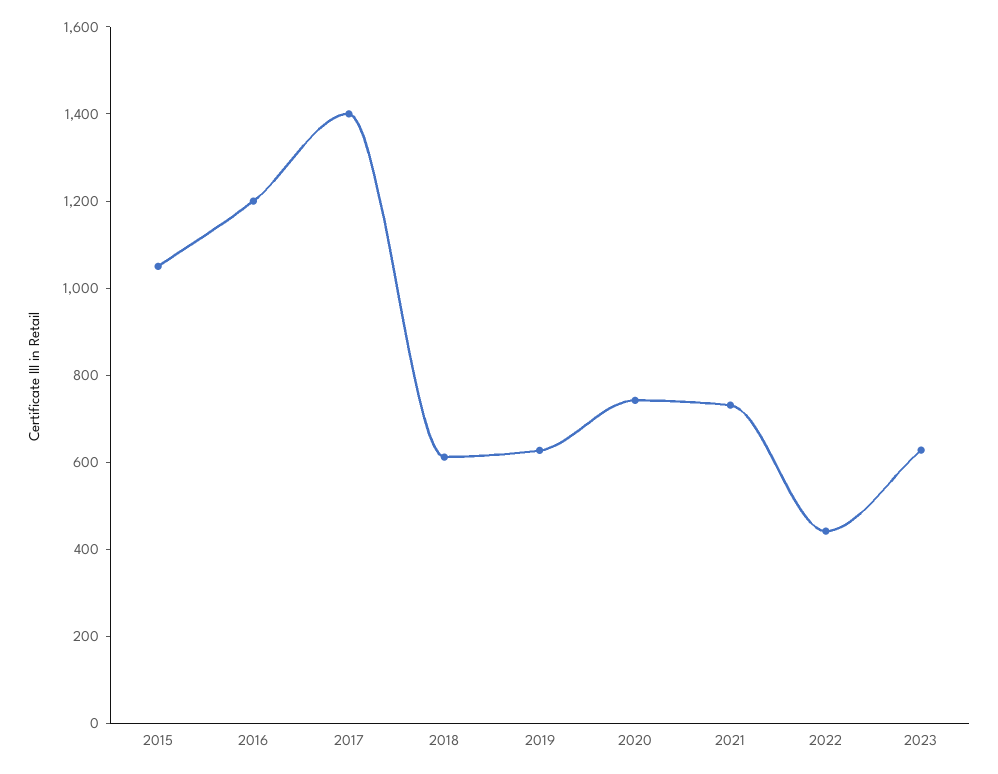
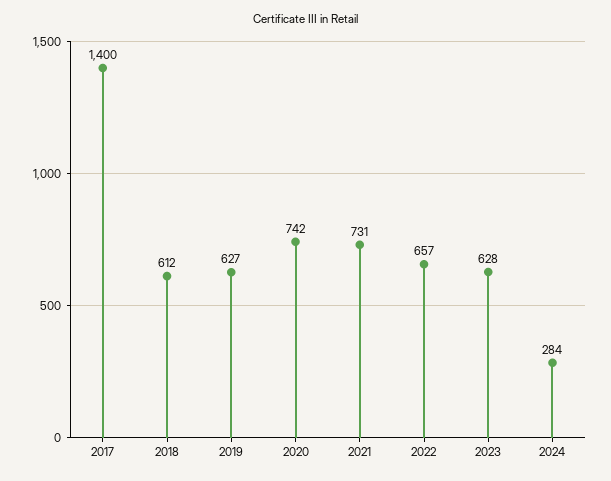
2015: 1050 -> none
2016: 1200 -> none
2022: 450 -> 657
2024: none -> 284

